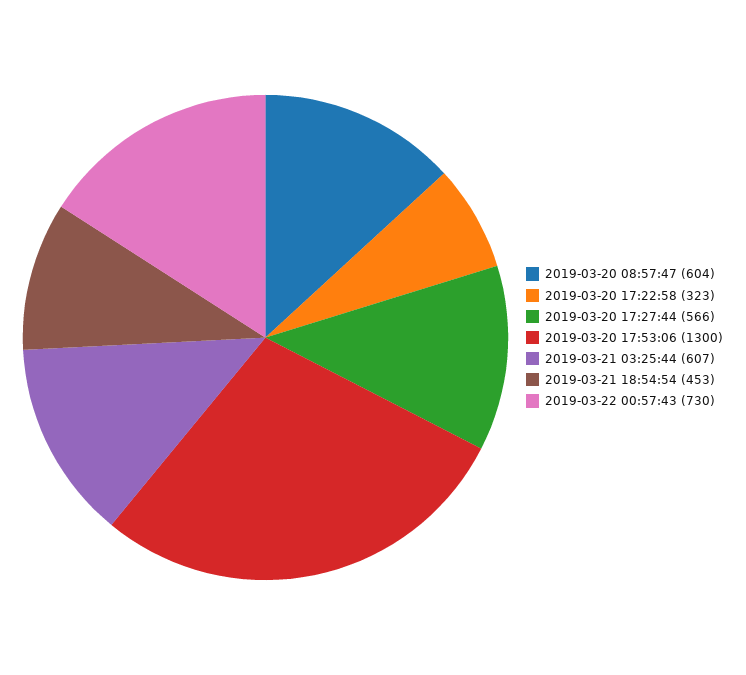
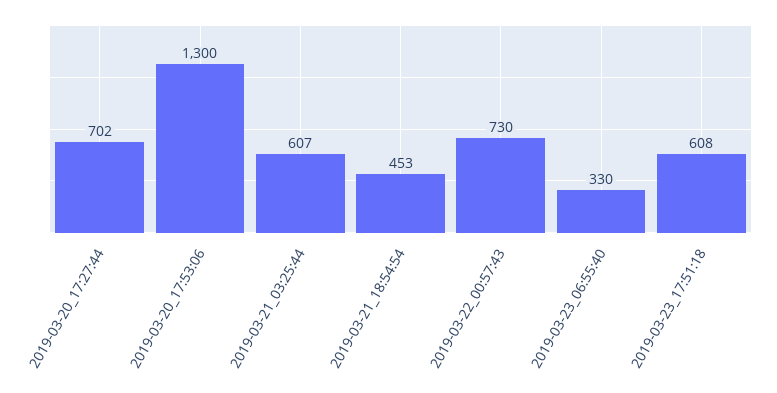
2019-03-20 08:57:47: 604 -> none
2019-03-20 17:22:58: 323 -> none
2019-03-20 17:27:44: 566 -> 702
2019-03-23_06:55:40: none -> 330
2019-03-23_17:51:18: none -> 608

